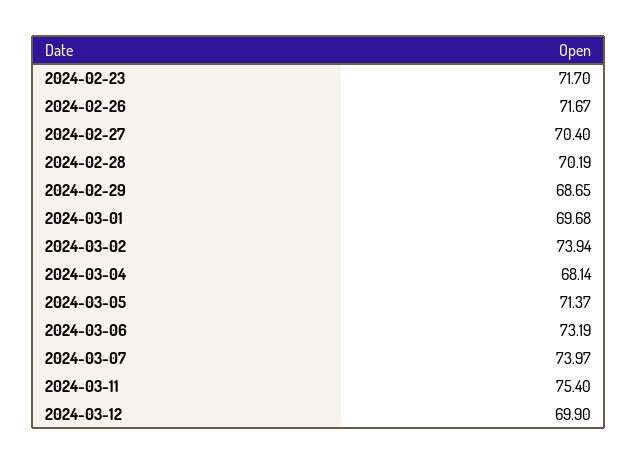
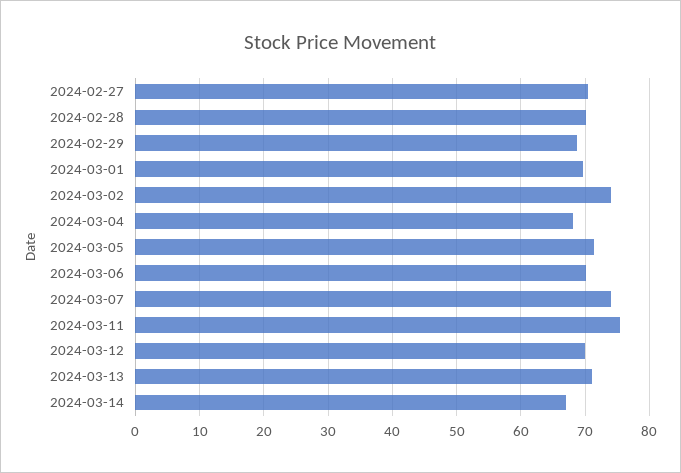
2024-02-23: 71.7 -> none
2024-02-26: 71.67 -> none
2024-03-06: 73.19 -> 70
2024-03-13: none -> 71
2024-03-14: none -> 67

